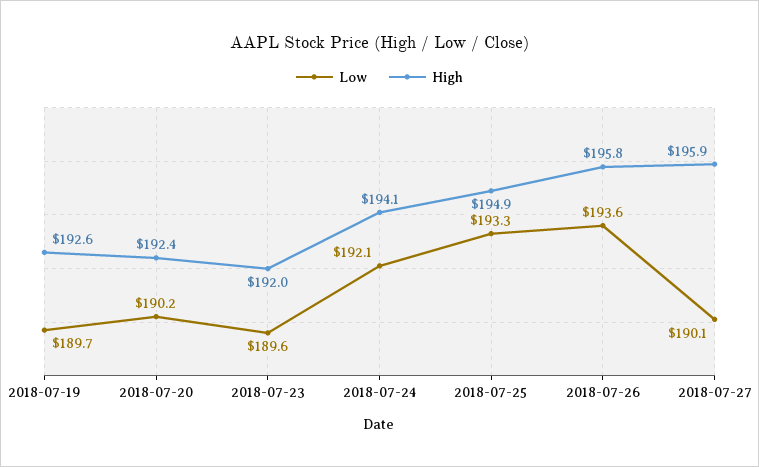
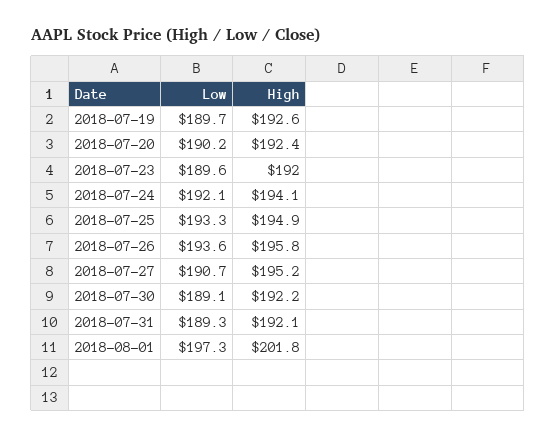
Low, 2018-07-27: 190.1 -> 190.7
High, 2018-07-27: 195.9 -> 195.2
Low, 2018-07-30: none -> 189.1
High, 2018-07-30: none -> 192.2
Low, 2018-07-31: none -> 189.3
High, 2018-07-31: none -> 192.1
Low, 2018-08-01: none -> 197.3
High, 2018-08-01: none -> 201.8

